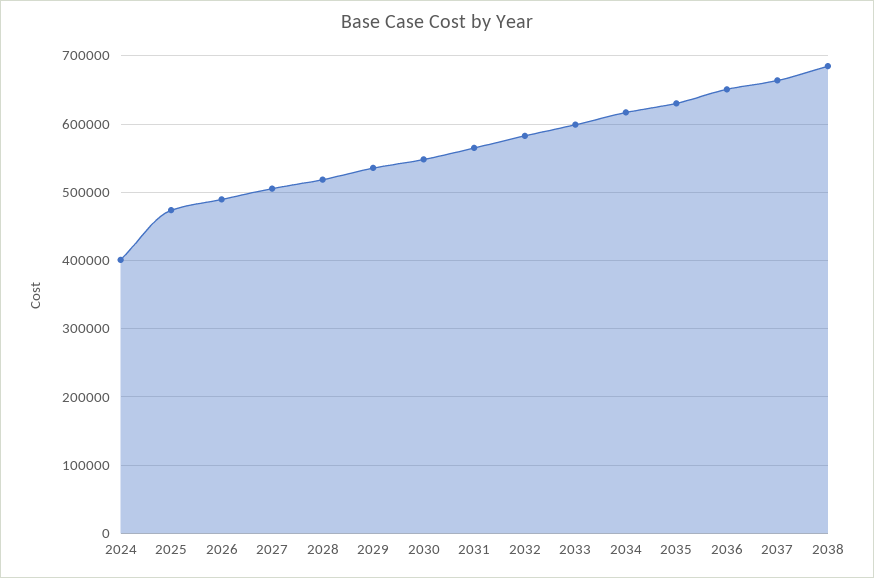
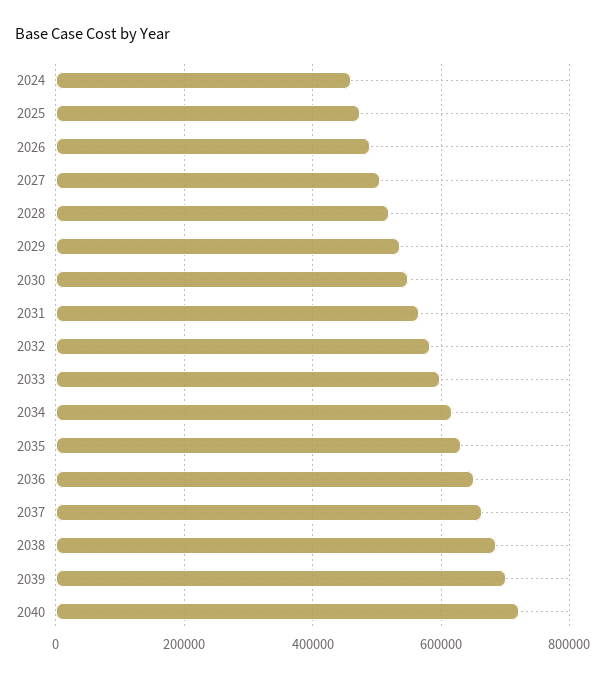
2024: 400000 -> 460000
2039: none -> 700000
2040: none -> 720000

